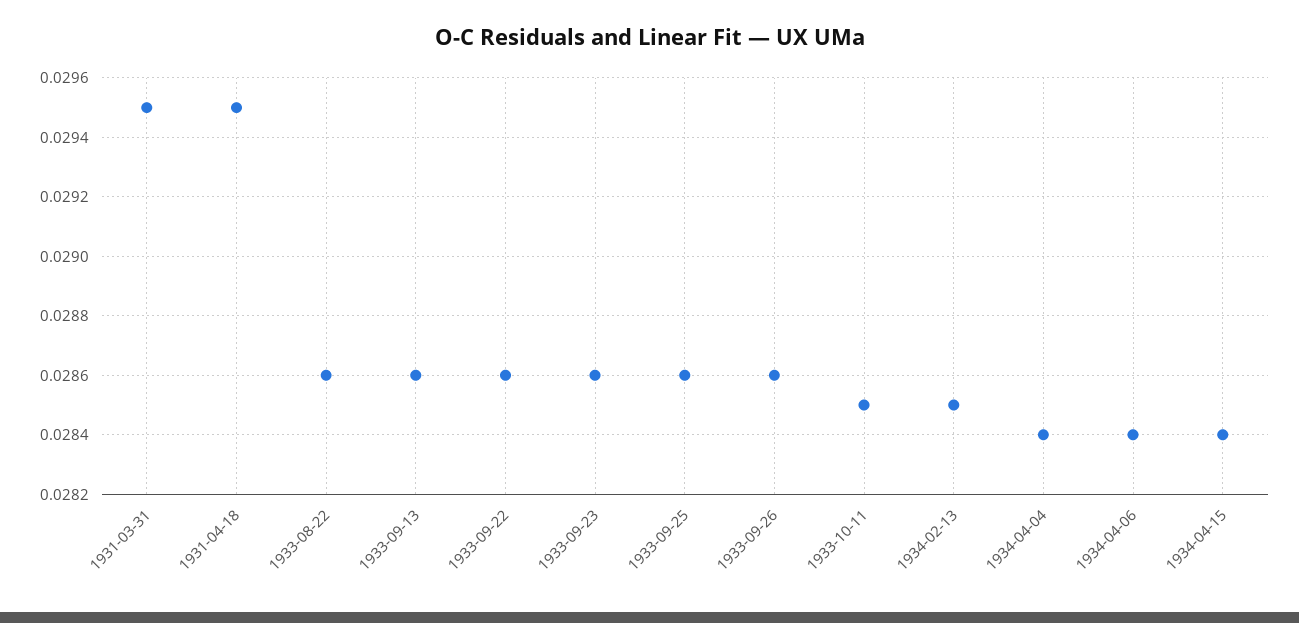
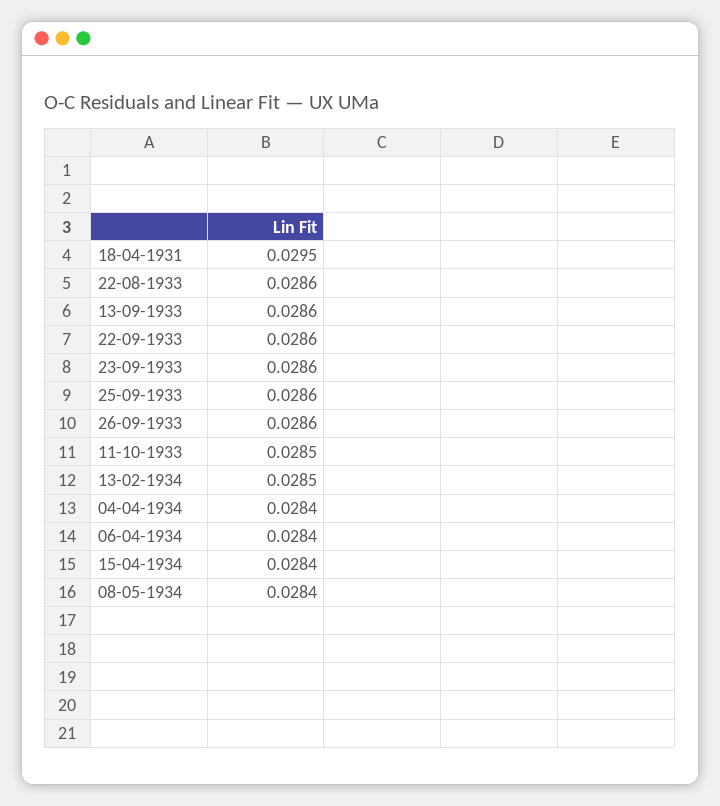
1931-03-31: 0.0295 -> none
08-05-1934: none -> 0.0284

